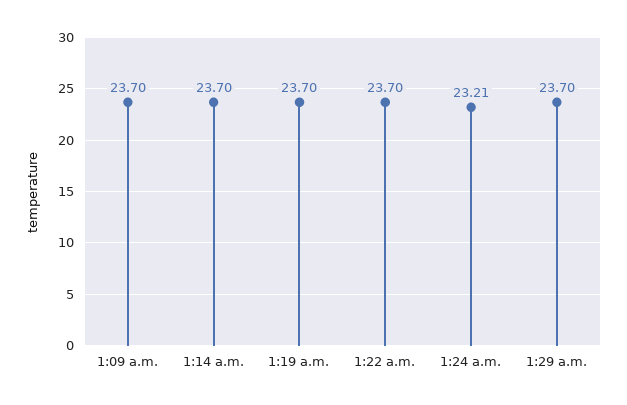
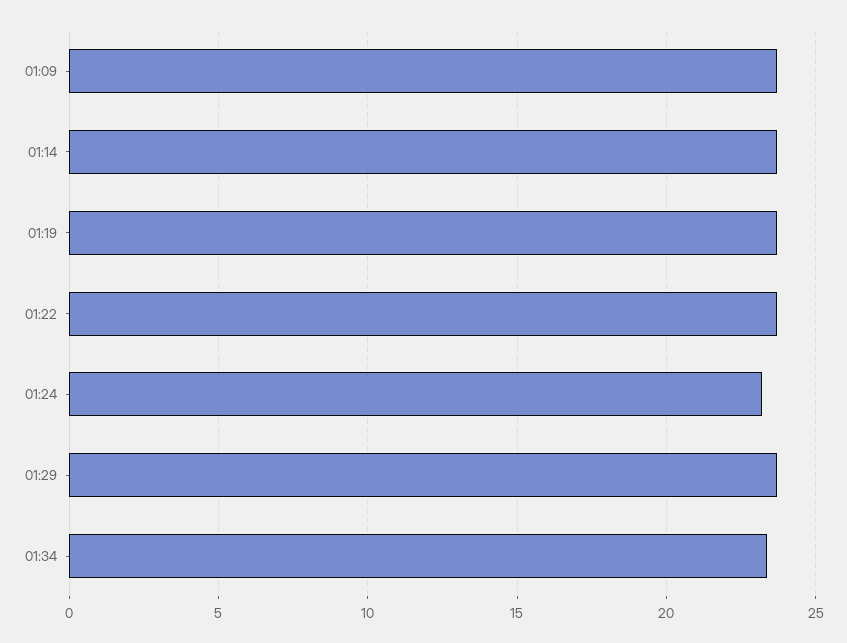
01:34: none -> 23.5

